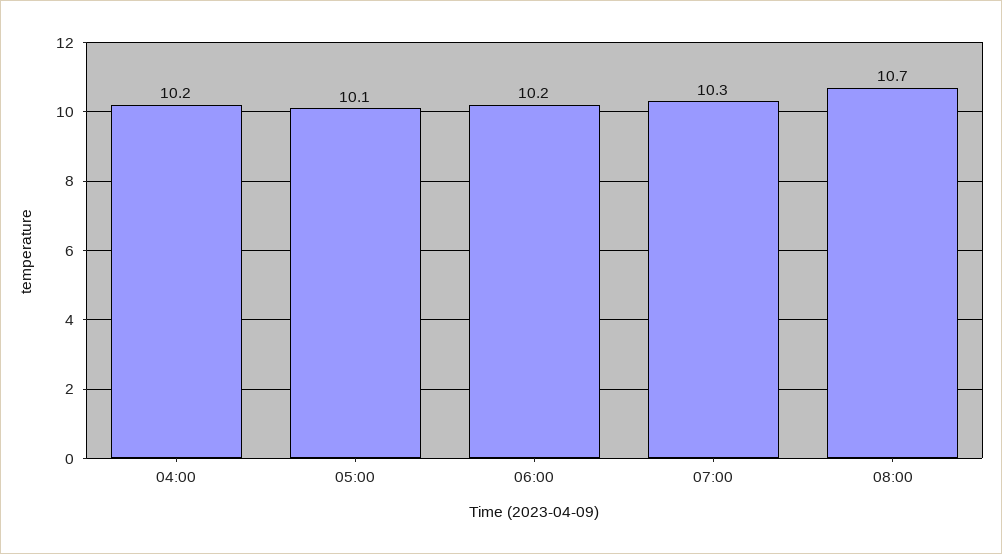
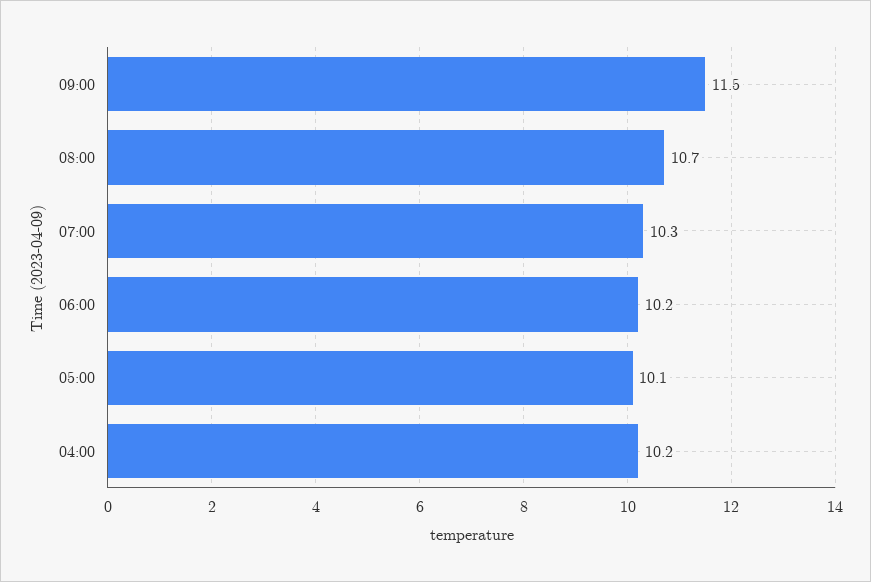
09:00: none -> 11.5

